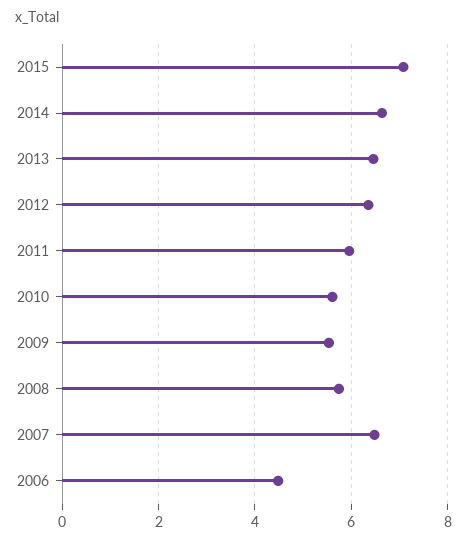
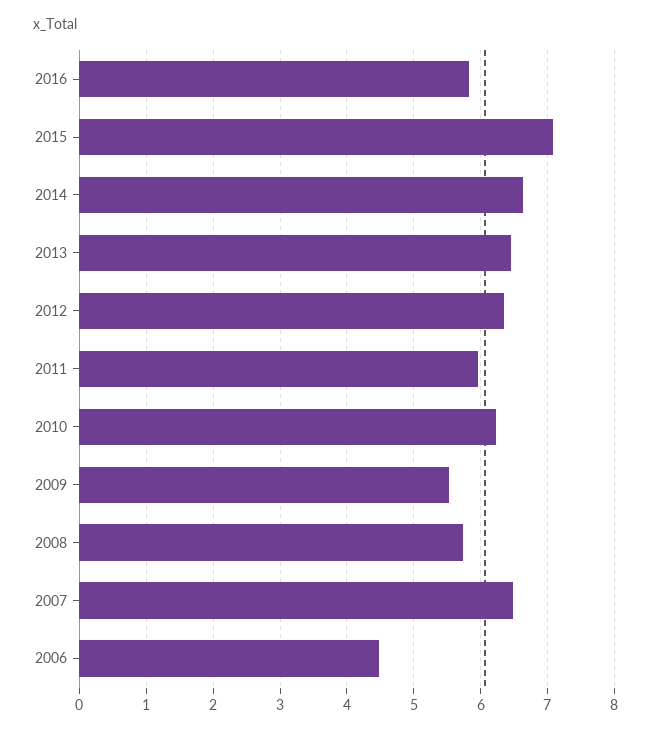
2010: 5.6 -> 6.2
2016: none -> 5.8

